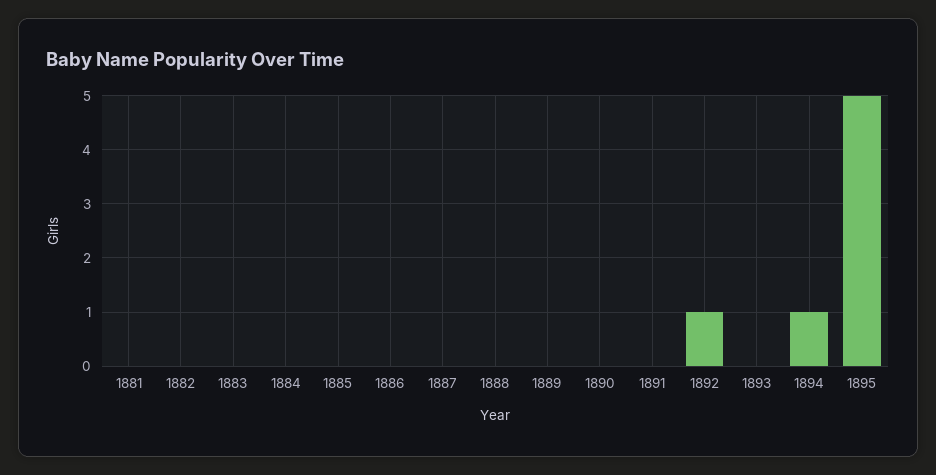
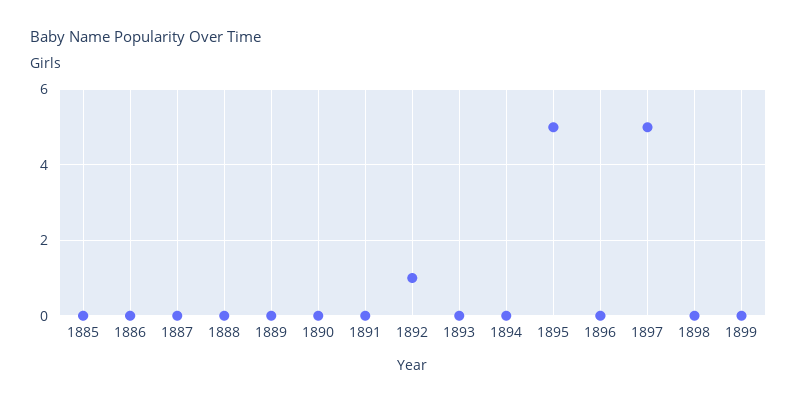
1881: 0 -> none
1882: 0 -> none
1883: 0 -> none
1884: 0 -> none
1894: 1 -> 0
1896: none -> 0
1897: none -> 5
1898: none -> 0
1899: none -> 0

